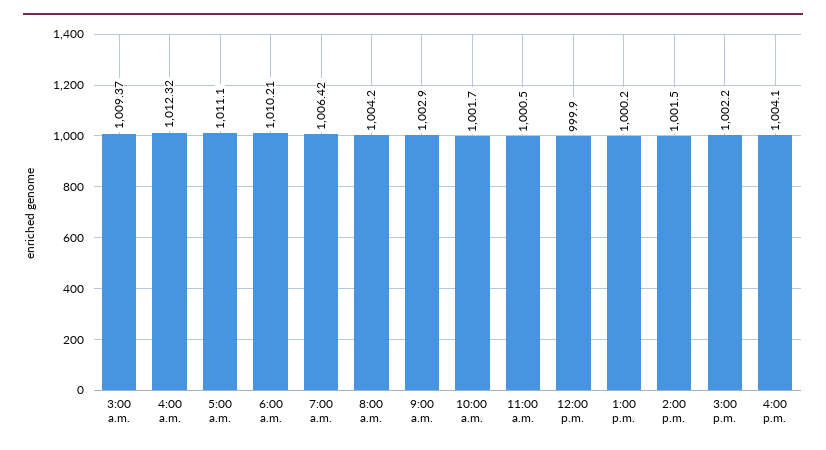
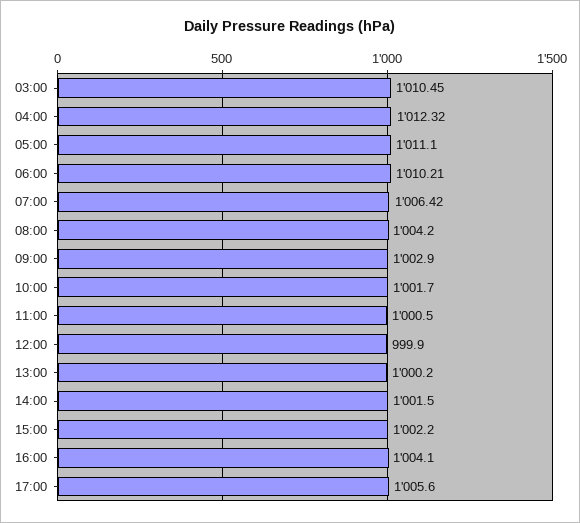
3:00 a.m.: 1009.37 -> 1010.45
17:00: none -> 1005.6

